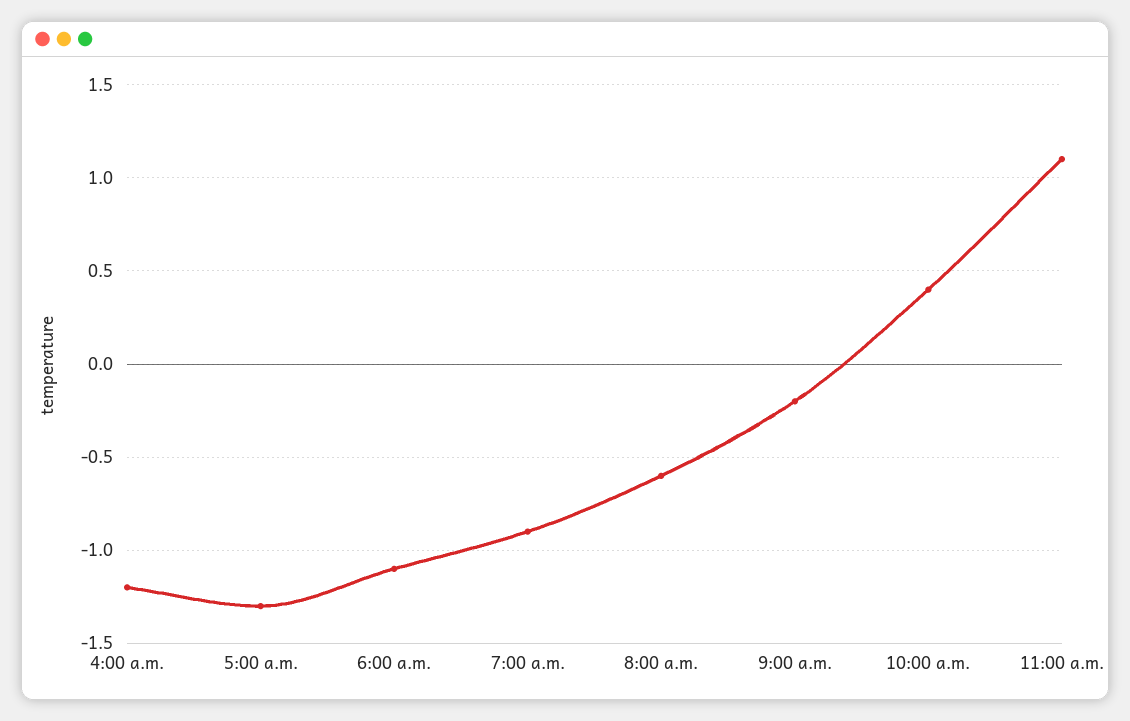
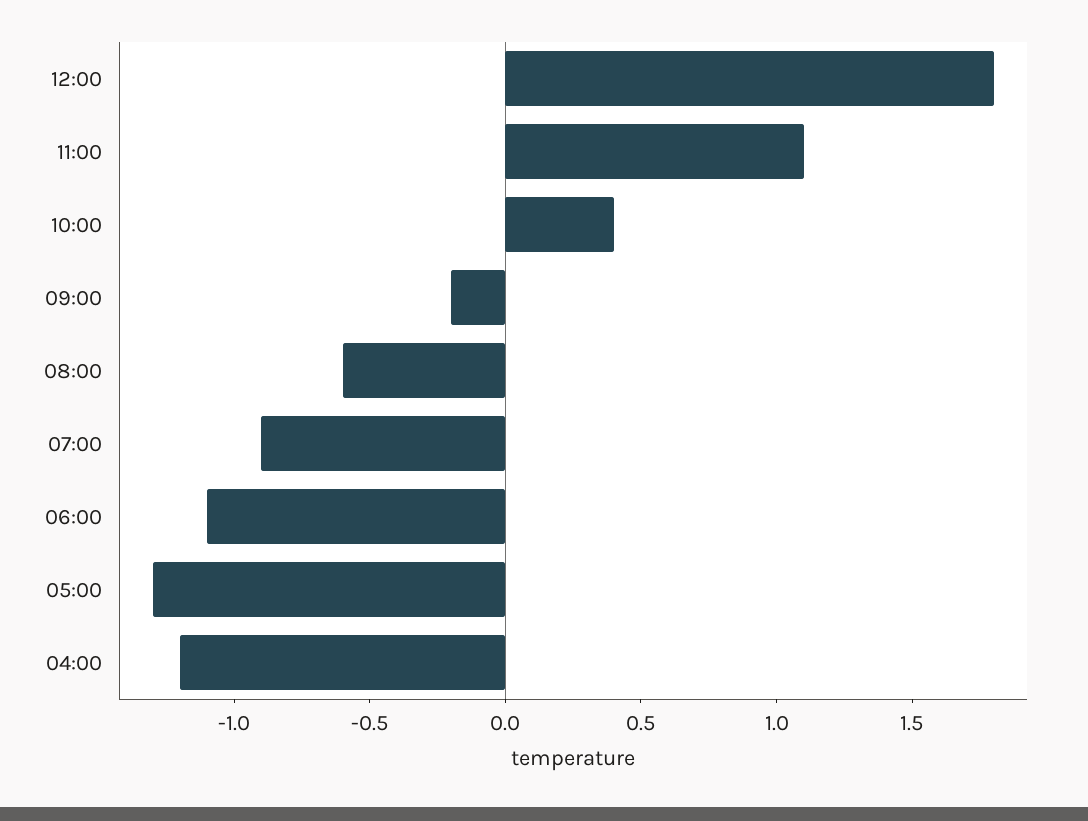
12:00: none -> 1.8

